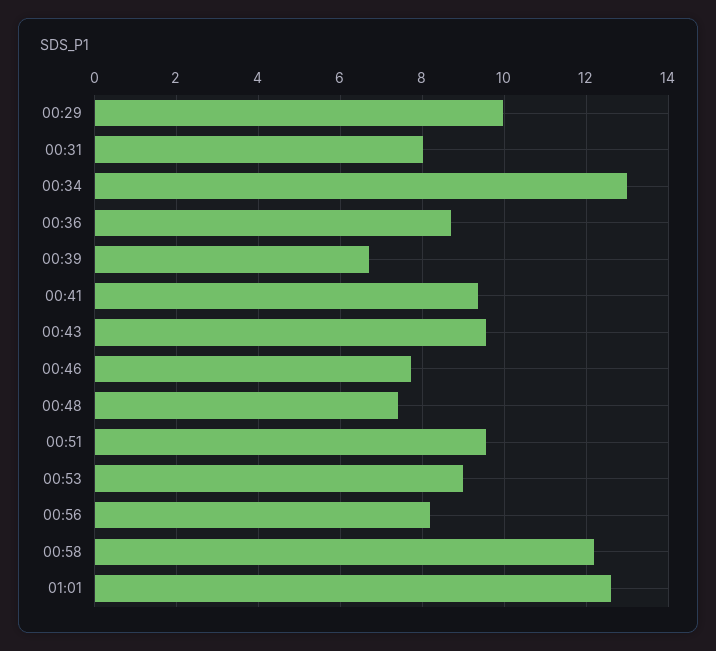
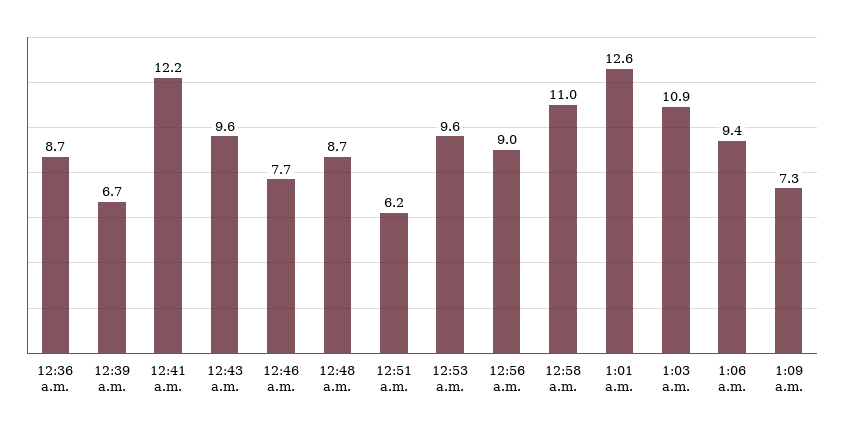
00:29: 10 -> none
00:31: 8 -> none
00:34: 13 -> none
00:41: 9.4 -> 12.2
00:48: 7.4 -> 8.7
00:51: 9.6 -> 6.2
00:53: 9 -> 9.6
00:56: 8.2 -> 9
00:58: 12.2 -> 11
1:03 a.m.: none -> 10.9
1:06 a.m.: none -> 9.4
1:09 a.m.: none -> 7.3

